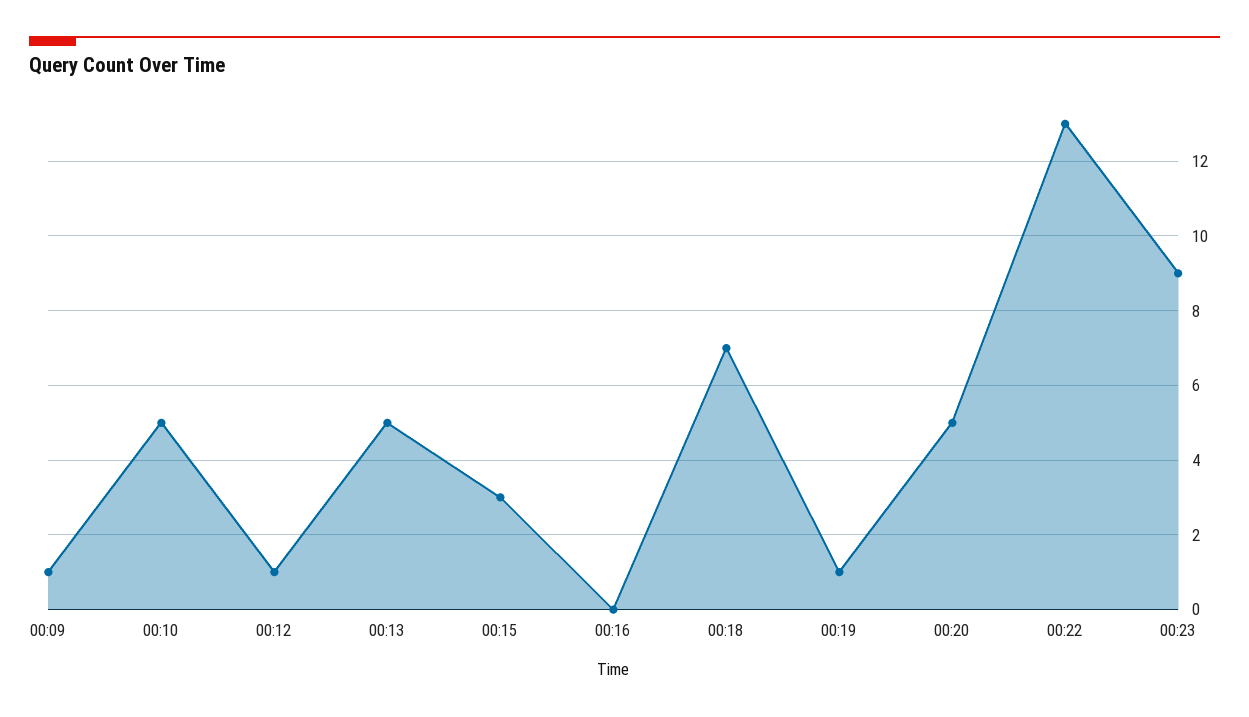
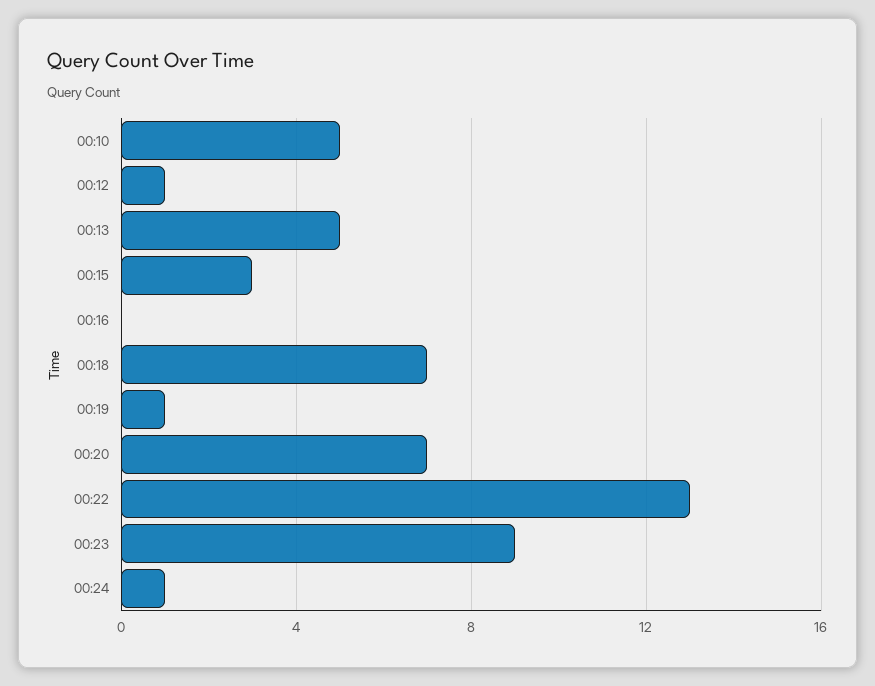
00:09: 1 -> none
00:20: 5 -> 7
00:24: none -> 1

